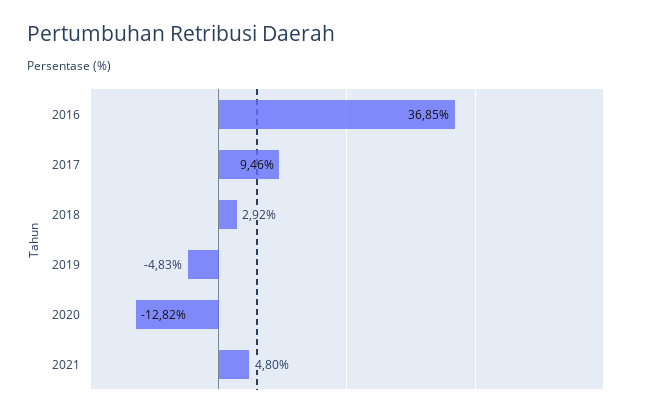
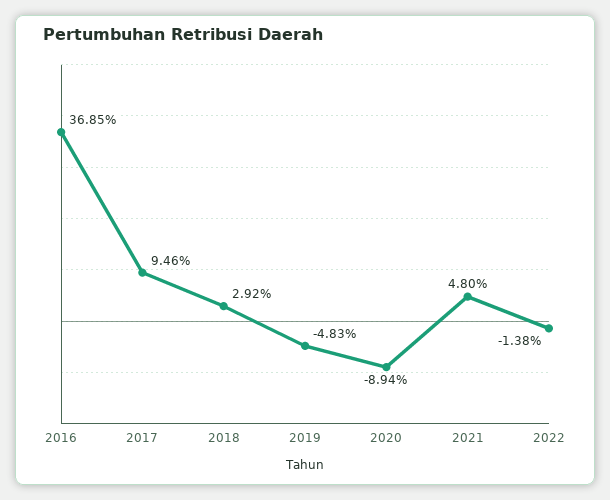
2020: -12.82 -> -8.94
2022: none -> -1.38

